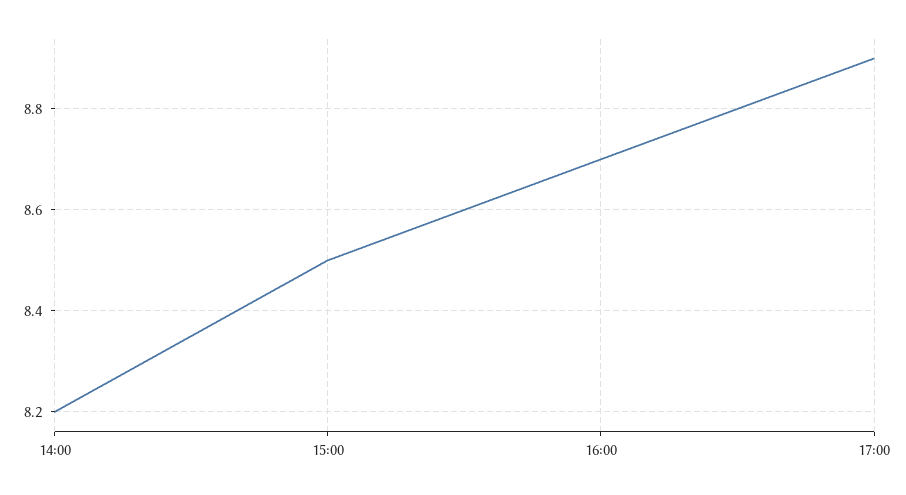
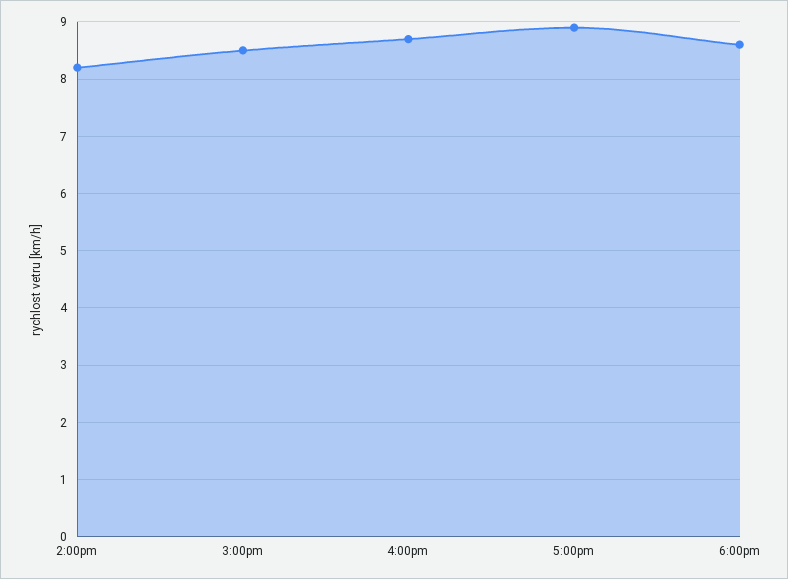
6:00pm: none -> 8.5

